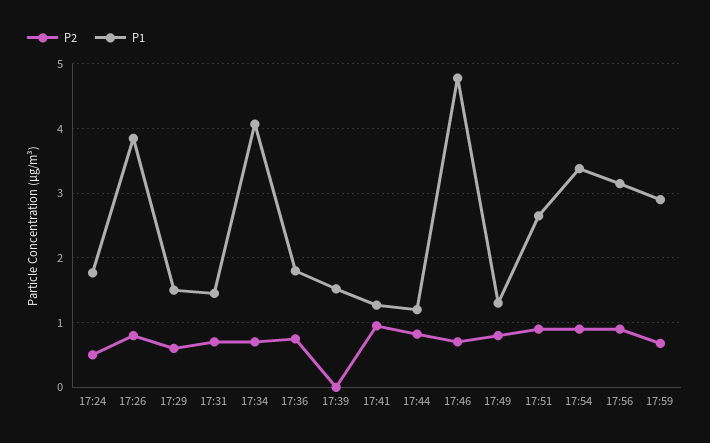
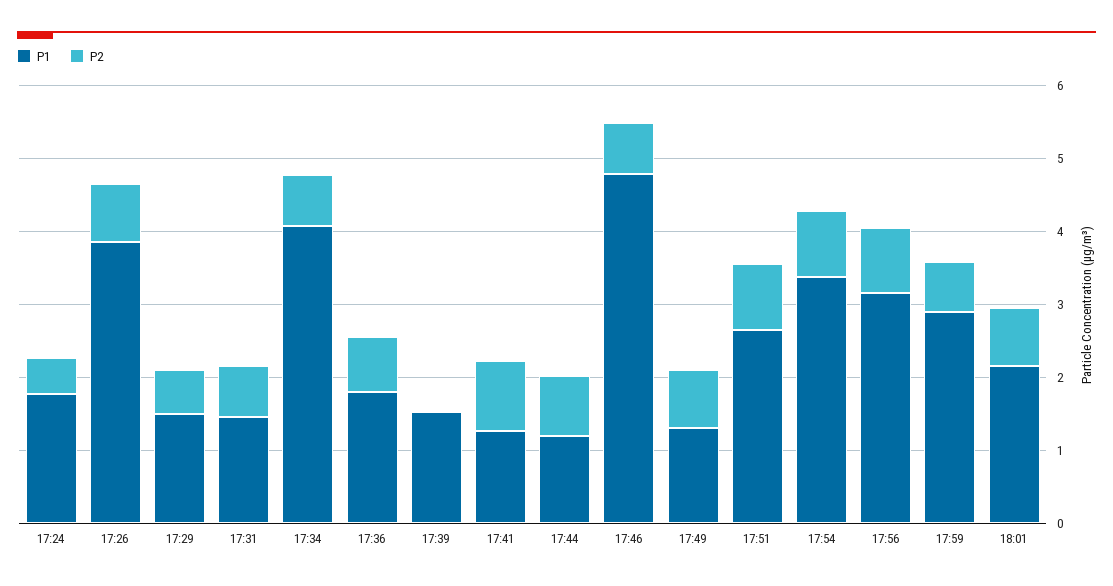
P1, 18:01: none -> 2.2
P2, 18:01: none -> 0.8

